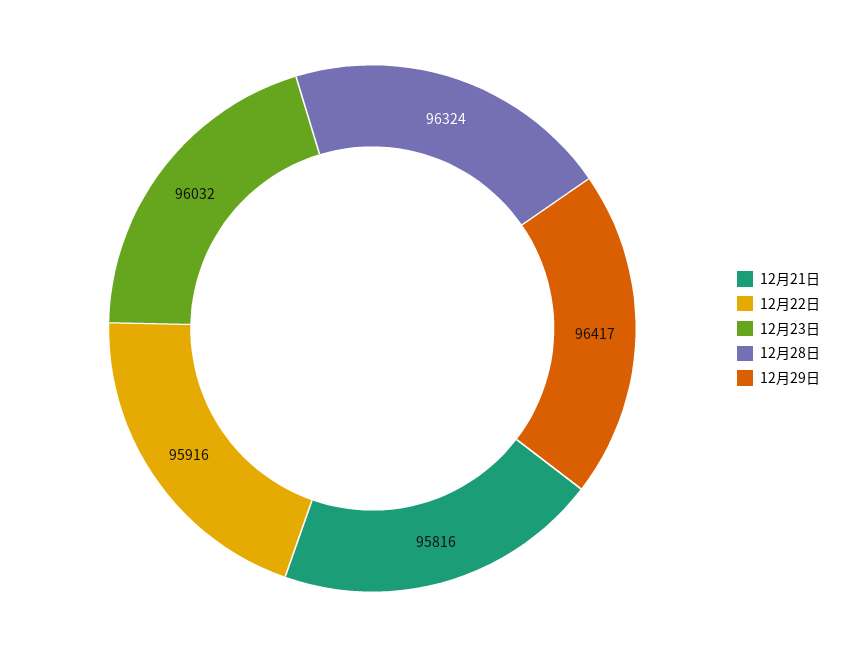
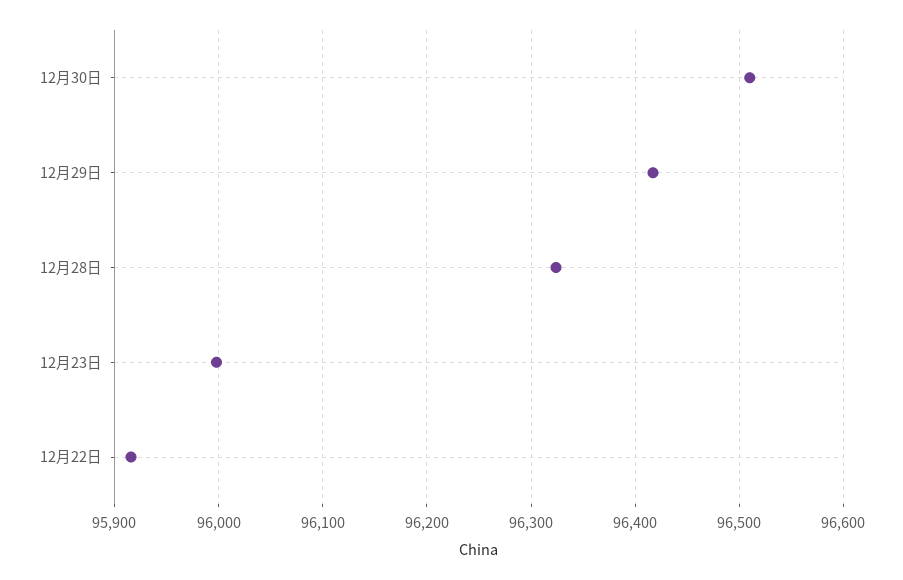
12月21日: 95816 -> none
12月23日: 96032 -> 96000
12月30日: none -> 96510

